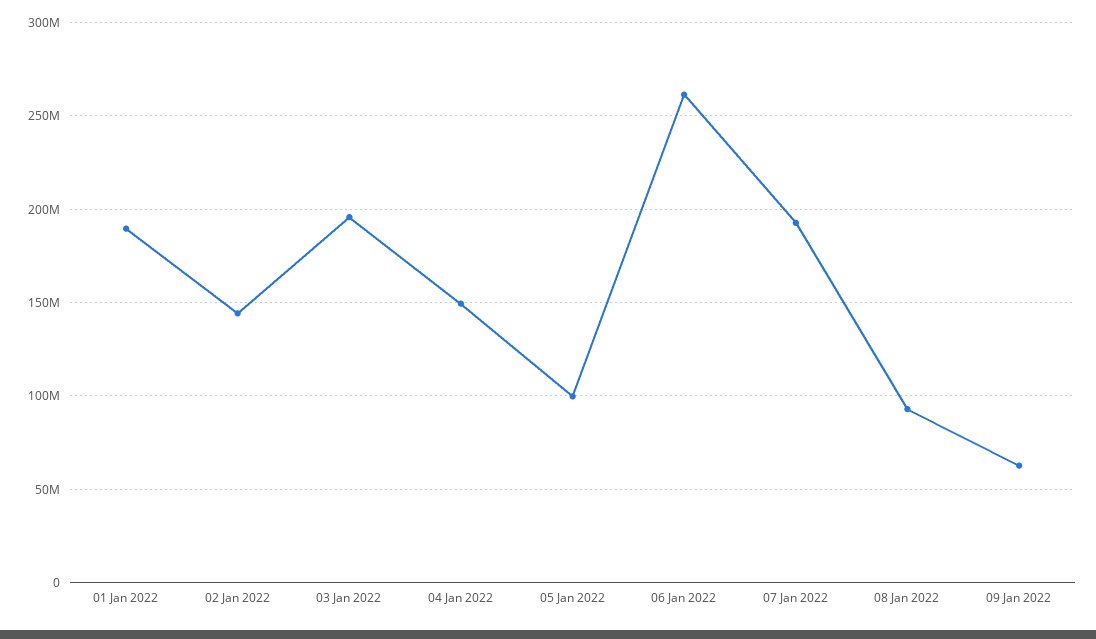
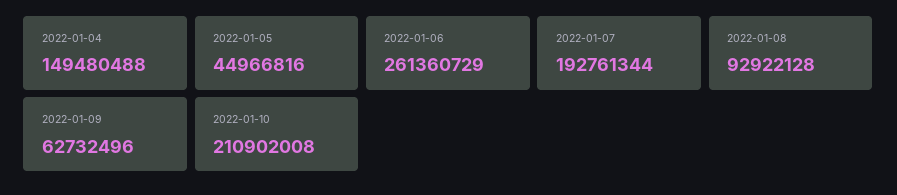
01 Jan 2022: 190000000 -> none
02 Jan 2022: 145000000 -> none
03 Jan 2022: 195000000 -> none
05 Jan 2022: 100000000 -> 44966816
2022-01-10: none -> 210902008

